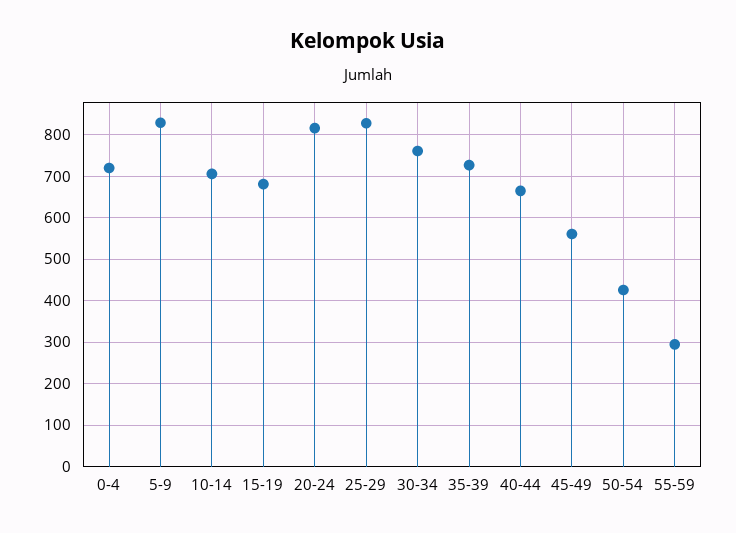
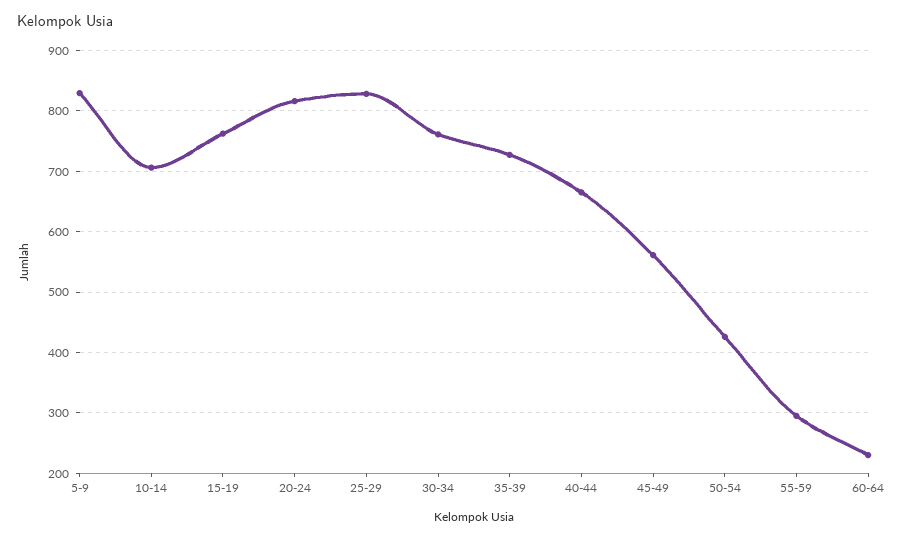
0-4: 720 -> none
15-19: 680 -> 760
60-64: none -> 230

